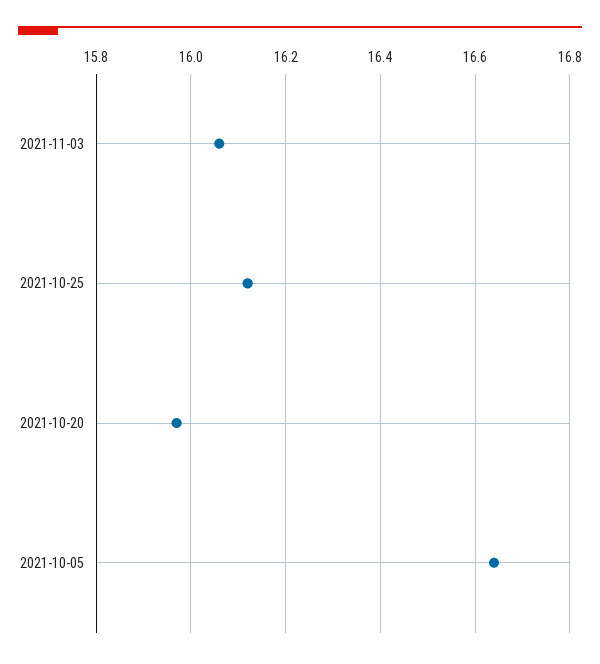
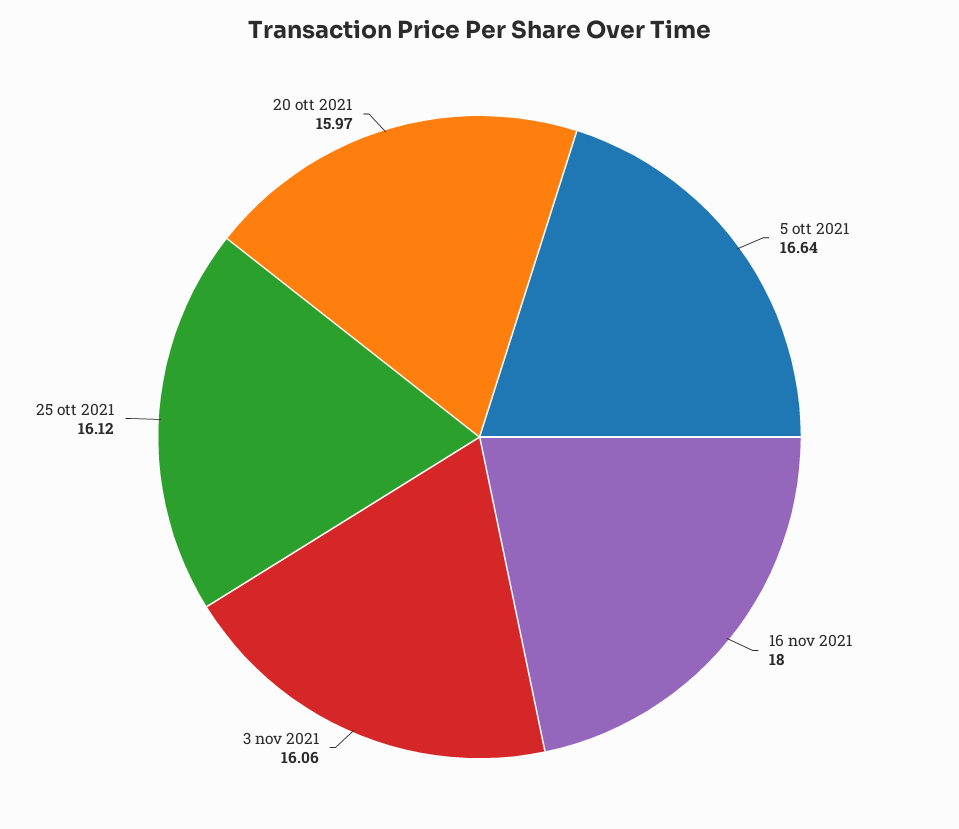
16 nov 2021: none -> 18

